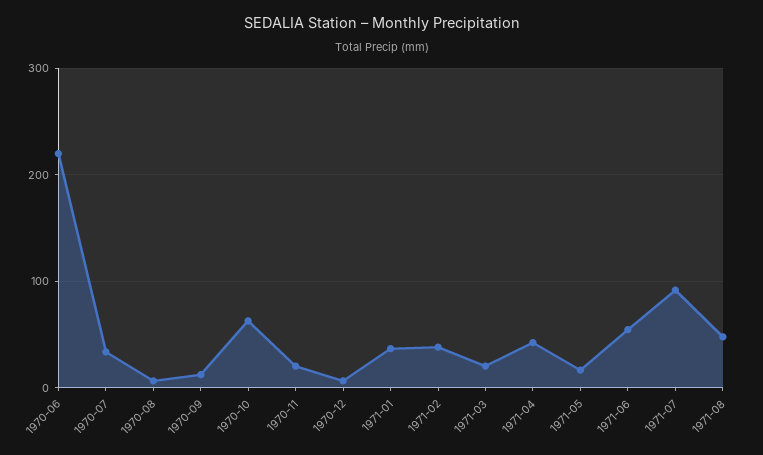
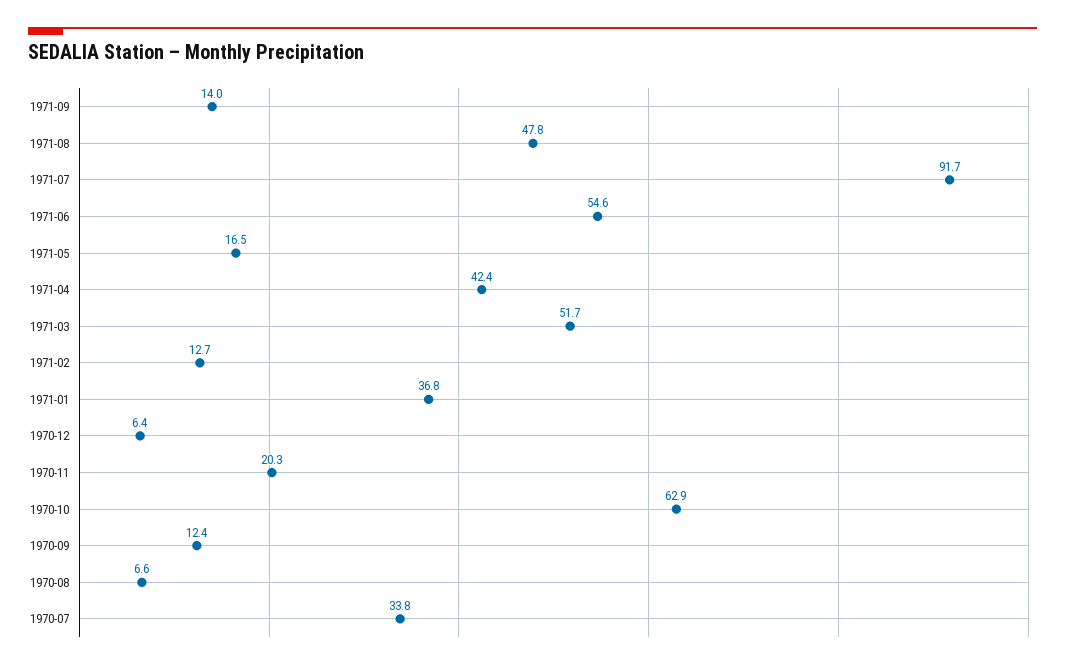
1970-06: 220 -> none
1971-02: 40 -> 12.7
1971-03: 20 -> 51.7
1971-09: none -> 14

